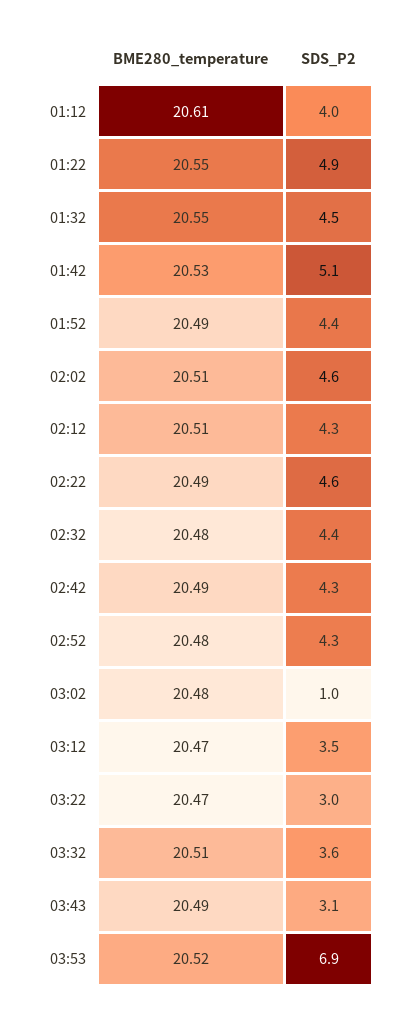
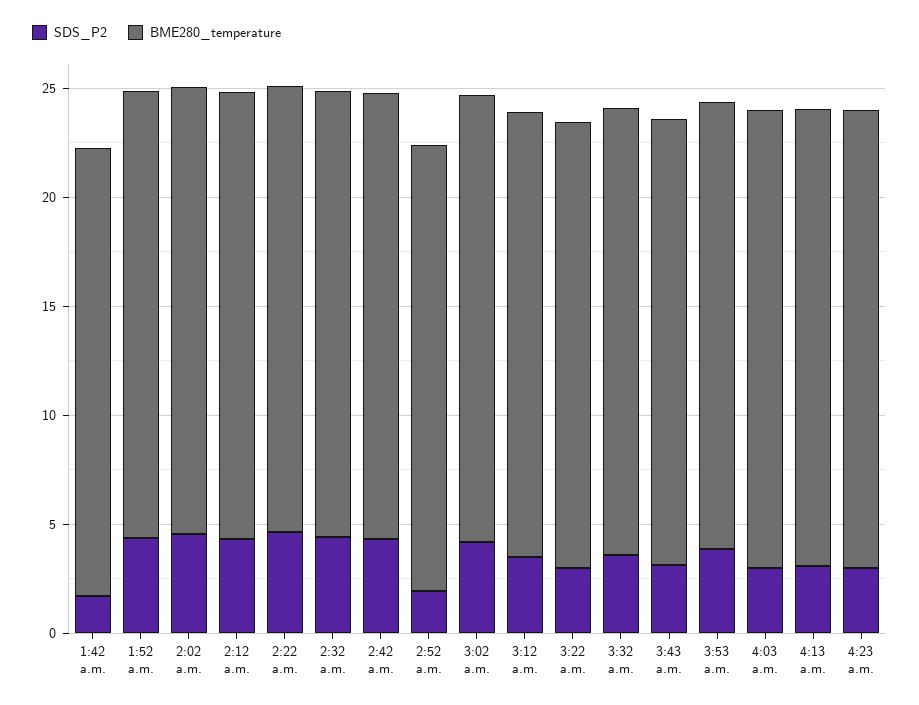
BME280_temperature, 01:12: 20.61 -> none
SDS_P2, 01:12: 4 -> none
BME280_temperature, 01:22: 20.55 -> none
SDS_P2, 01:22: 4.9 -> none
BME280_temperature, 01:32: 20.55 -> none
SDS_P2, 01:32: 4.5 -> none
SDS_P2, 01:42: 5.1 -> 2
SDS_P2, 02:52: 4.3 -> 2
SDS_P2, 03:02: 1 -> 4
SDS_P2, 03:53: 6.9 -> 4
SDS_P2, 4:03 a.m.: none -> 3
BME280_temperature, 4:03 a.m.: none -> 21
SDS_P2, 4:13 a.m.: none -> 3
BME280_temperature, 4:13 a.m.: none -> 21
SDS_P2, 4:23 a.m.: none -> 3
BME280_temperature, 4:23 a.m.: none -> 21

